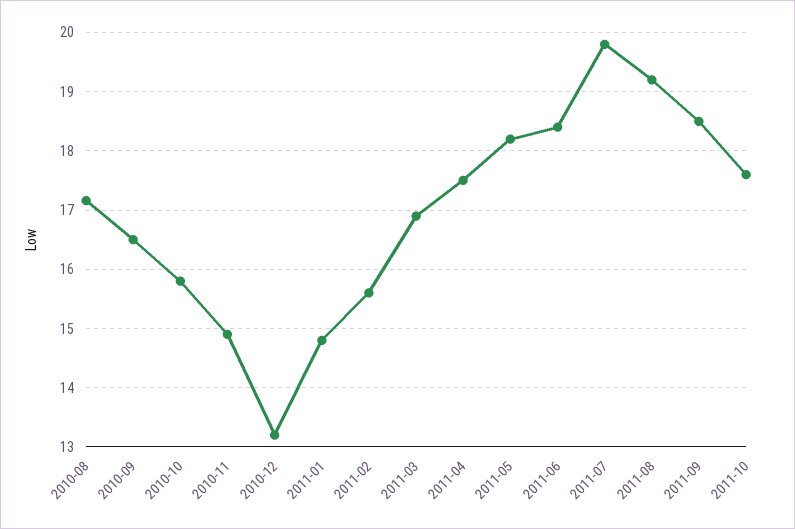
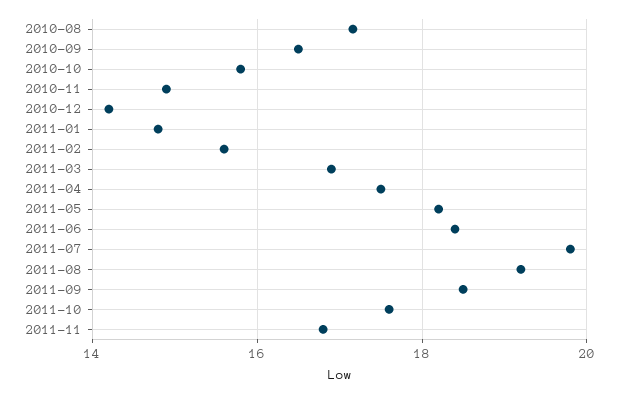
2010-12: 13.2 -> 14.2
2011-11: none -> 16.8

